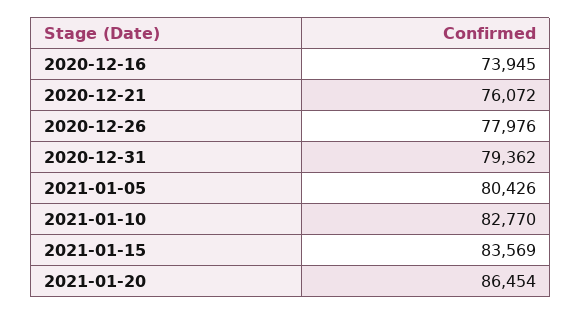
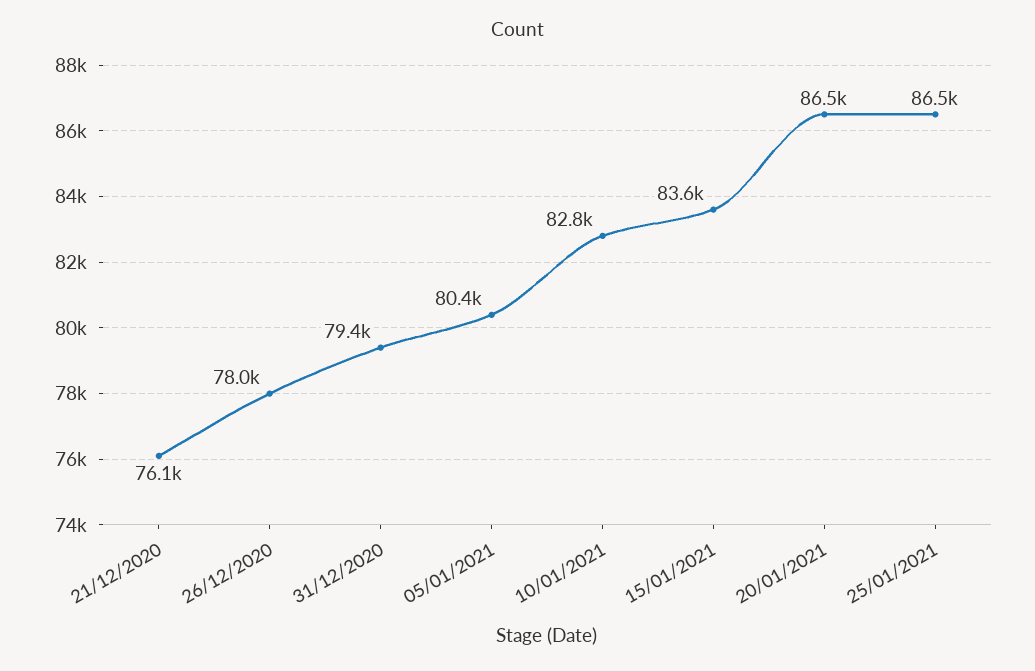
2020-12-16: 73945 -> none
25/01/2021: none -> 86500

